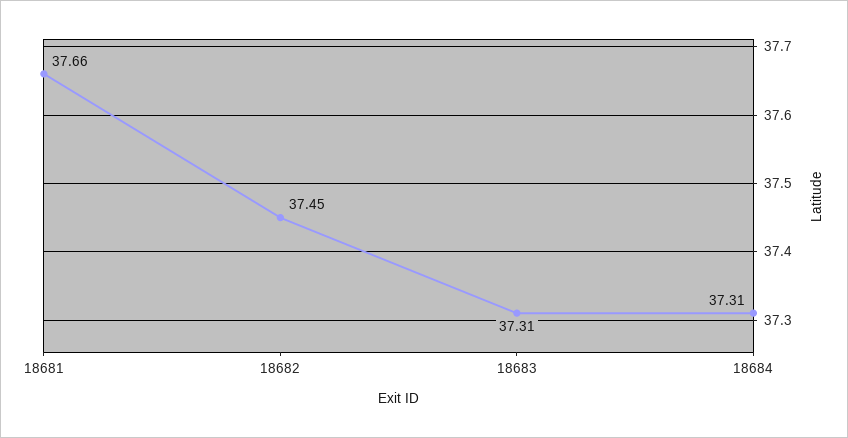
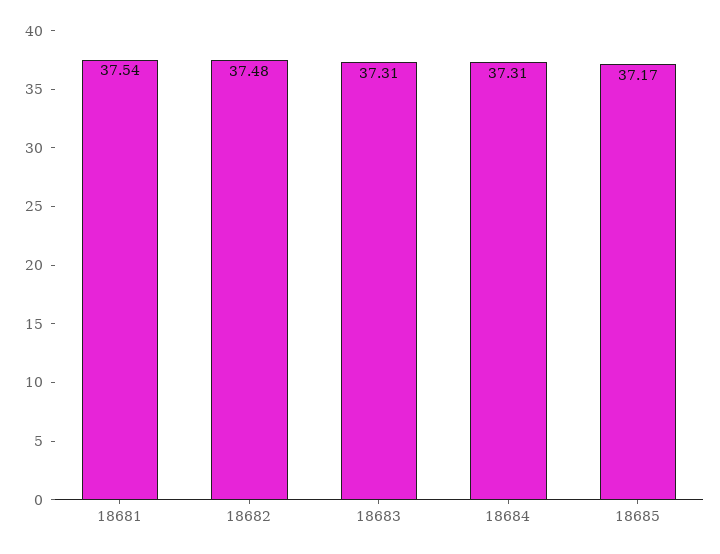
18681: 37.66 -> 37.54
18682: 37.45 -> 37.48
18685: none -> 37.17

